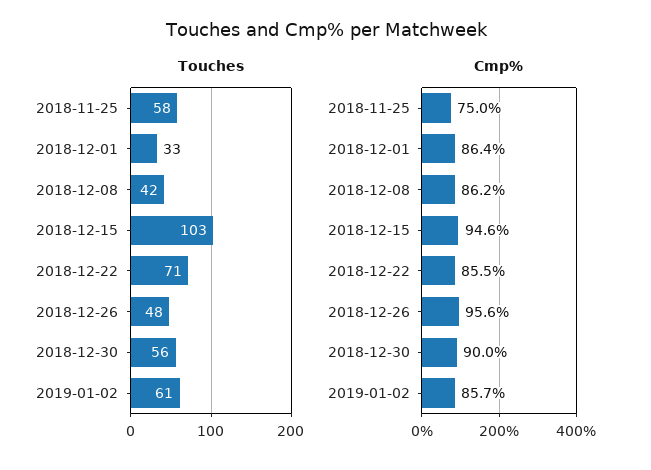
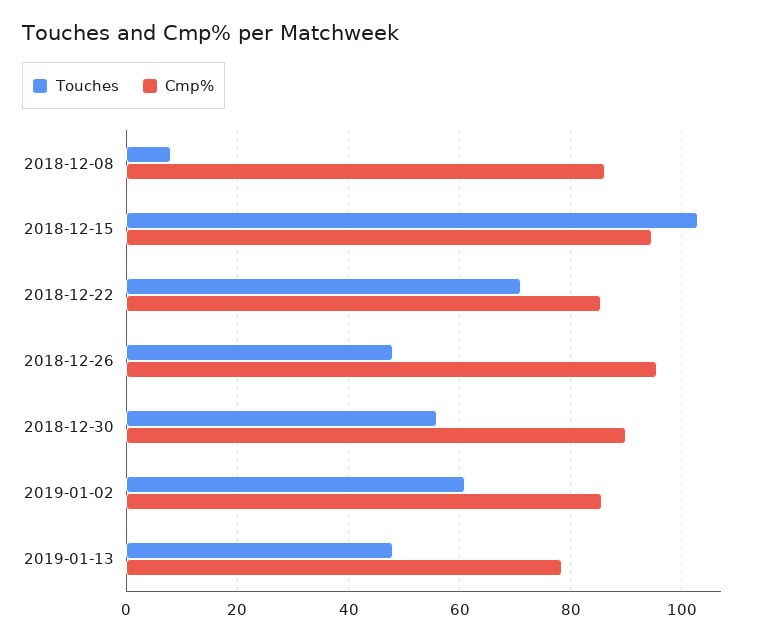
Touches, 2018-11-25: 58 -> none
Touches, 2018-12-01: 33 -> none
Touches, 2018-12-08: 42 -> 8
Cmp%, 2018-11-25: 75 -> none
Cmp%, 2018-12-01: 86.4 -> none
Touches, 2019-01-13: none -> 48
Cmp%, 2019-01-13: none -> 78

